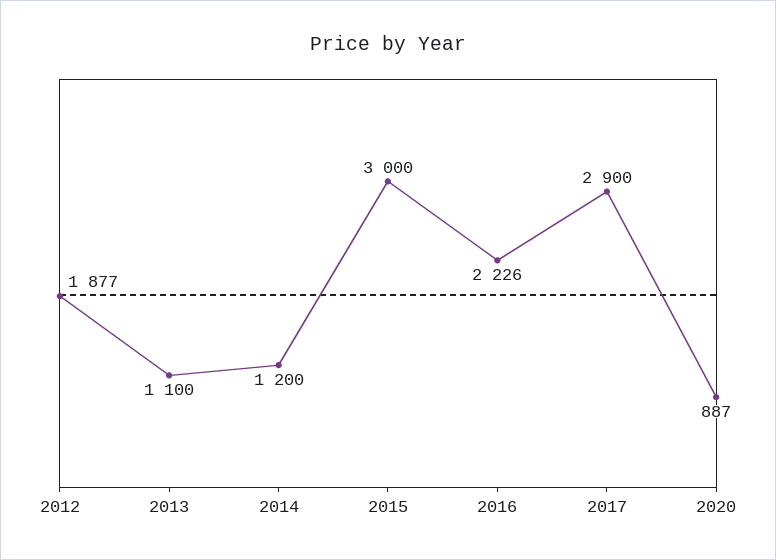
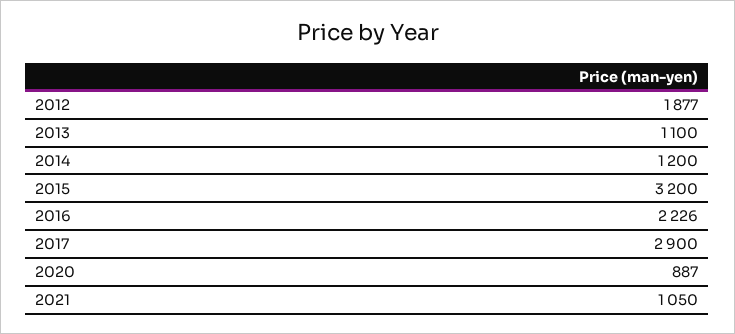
2015: 3000 -> 3200
2021: none -> 1050

